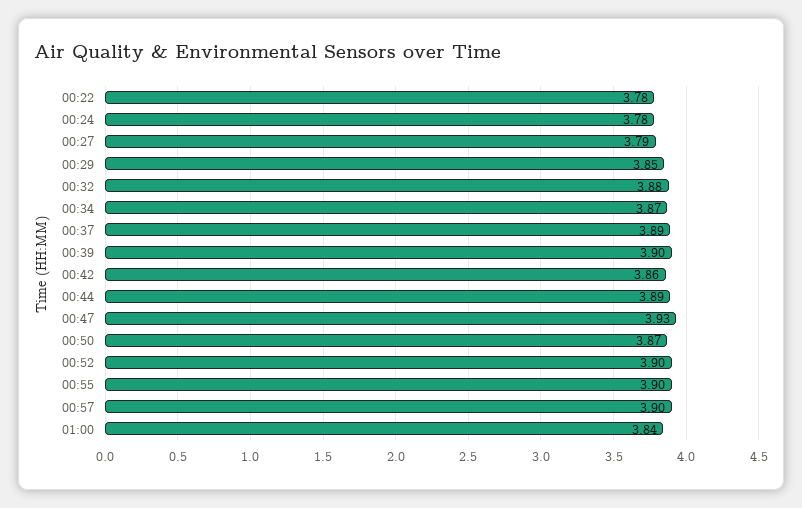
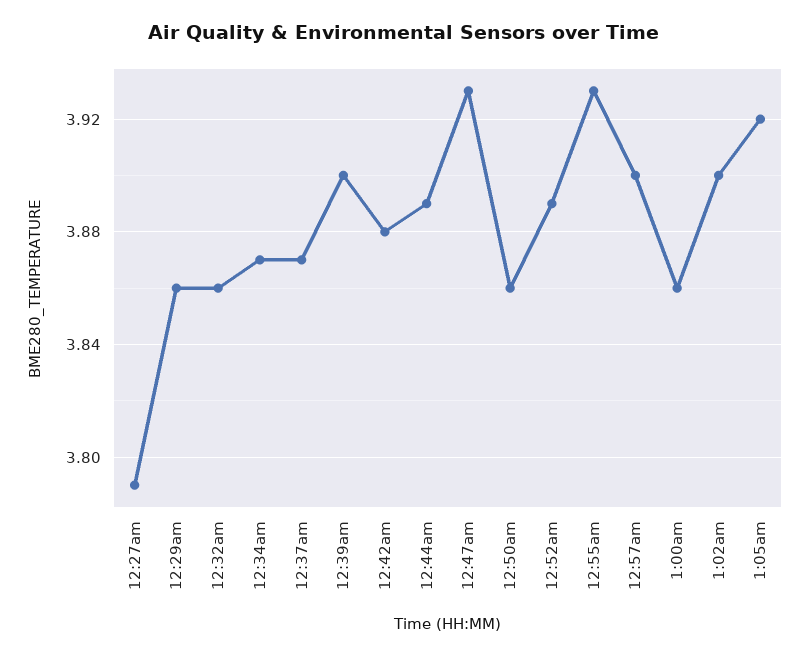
00:22: 3.78 -> none
00:24: 3.78 -> none
00:29: 3.85 -> 3.86
00:32: 3.88 -> 3.86
00:37: 3.89 -> 3.87
00:42: 3.86 -> 3.88
00:50: 3.87 -> 3.86
00:52: 3.9 -> 3.89
00:55: 3.9 -> 3.93
01:00: 3.84 -> 3.86
1:02am: none -> 3.9
1:05am: none -> 3.92

